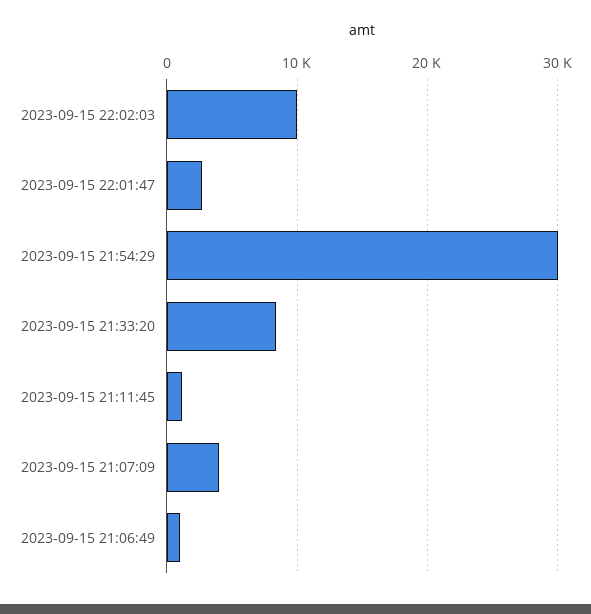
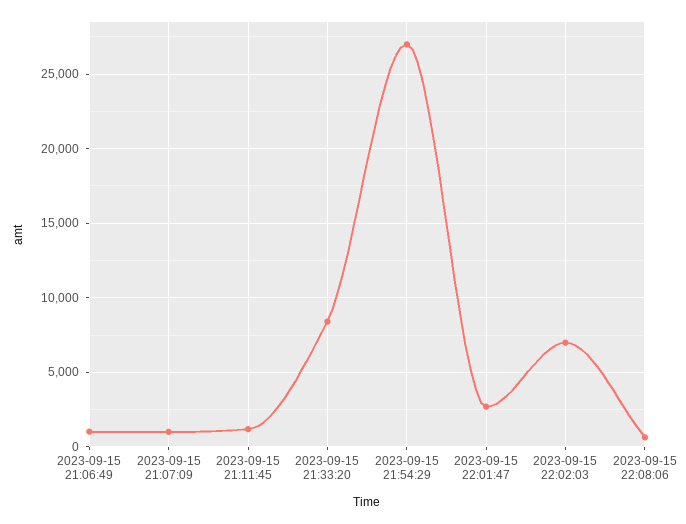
2023-09-15 22:02:03: 10000 -> 7000
2023-09-15 21:54:29: 30000 -> 27000
2023-09-15 21:07:09: 4000 -> 1000
2023-09-15 22:08:06: none -> 500

